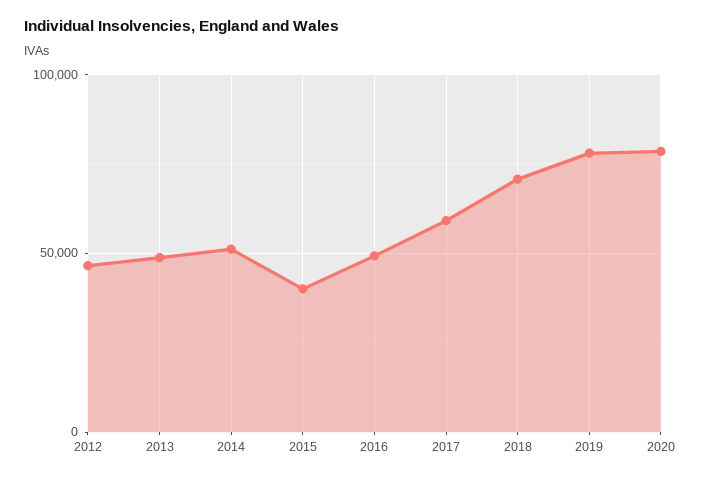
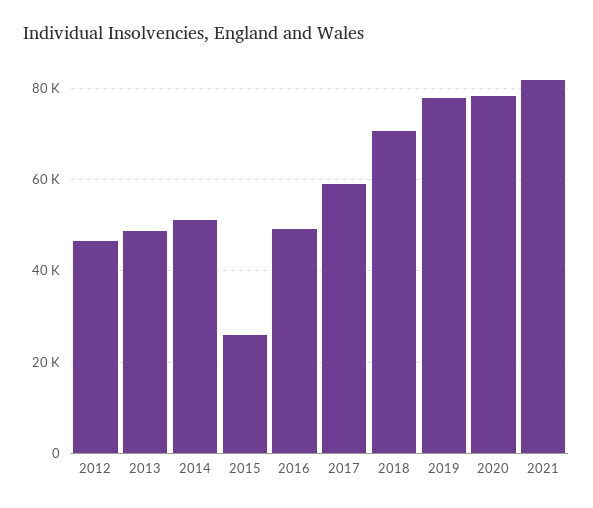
2015: 40000 -> 26000
2021: none -> 82000

